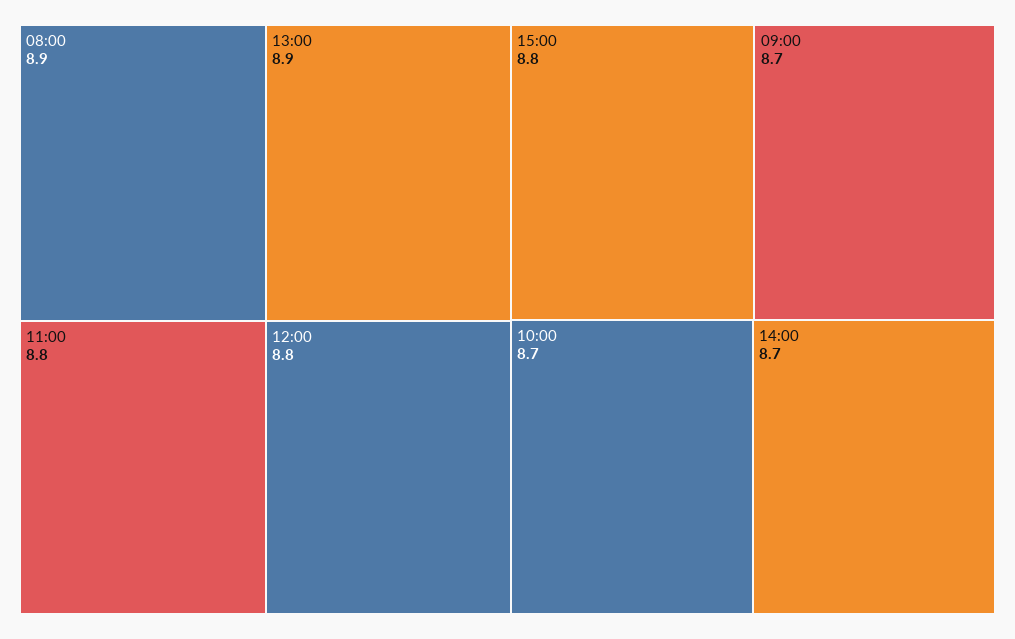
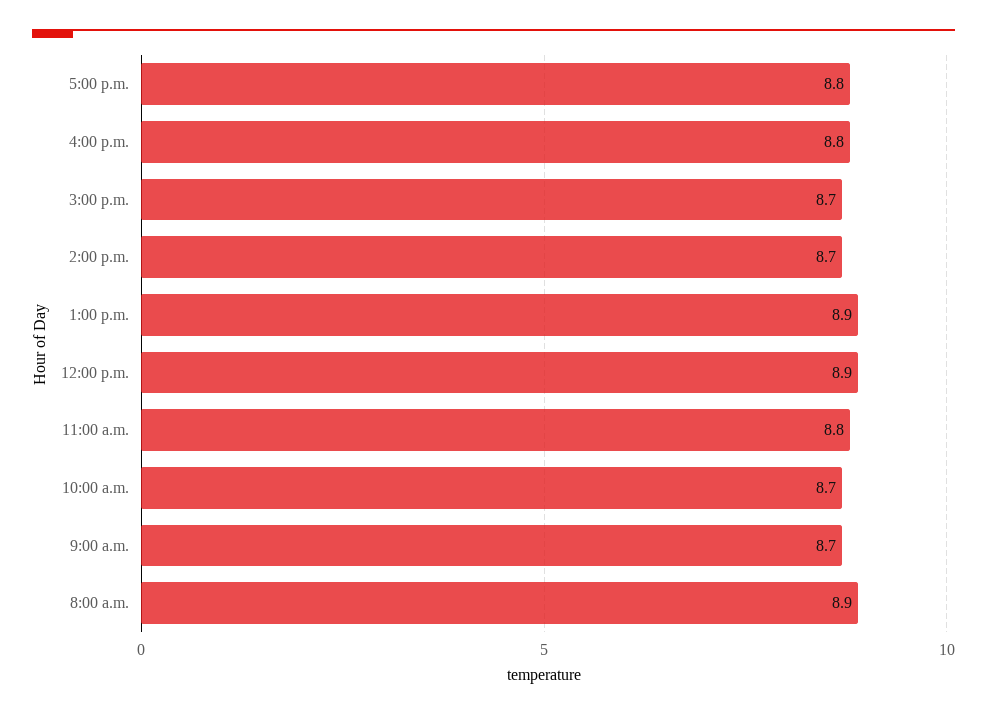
12:00: 8.8 -> 8.9
15:00: 8.8 -> 8.7
5:00 p.m.: none -> 8.8
4:00 p.m.: none -> 8.8

